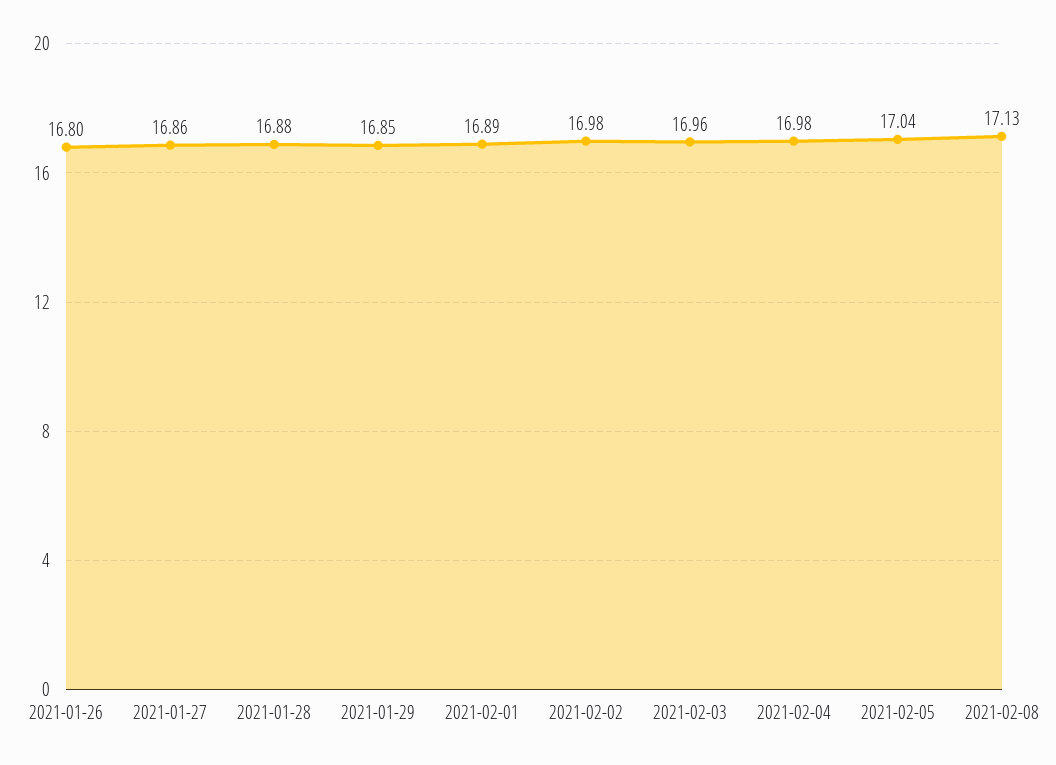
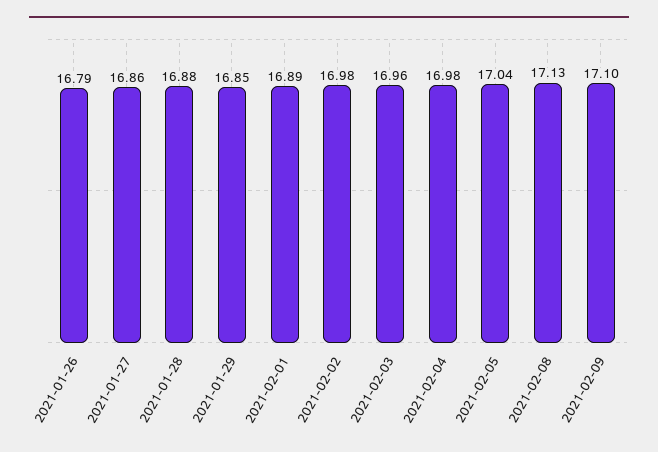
2021-01-26: 16.8 -> 16.79
2021-02-09: none -> 17.1

